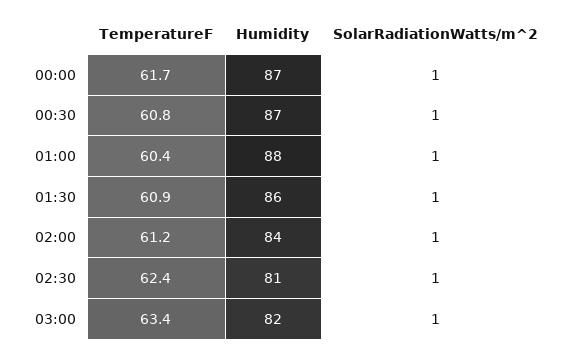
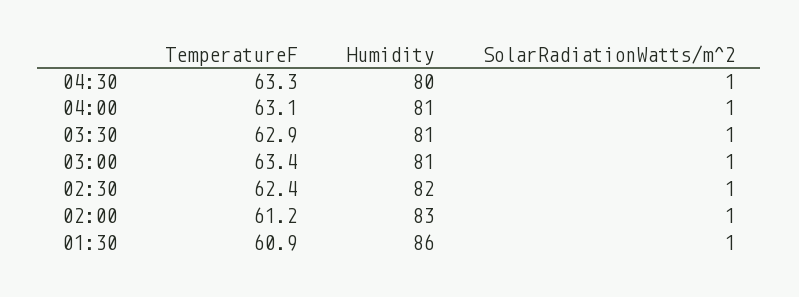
TemperatureF, 00:00: 61.7 -> none
Humidity, 00:00: 87 -> none
SolarRadiationWatts/m^2, 00:00: 1 -> none
TemperatureF, 00:30: 60.8 -> none
Humidity, 00:30: 87 -> none
SolarRadiationWatts/m^2, 00:30: 1 -> none
TemperatureF, 01:00: 60.4 -> none
Humidity, 01:00: 88 -> none
SolarRadiationWatts/m^2, 01:00: 1 -> none
Humidity, 02:00: 84 -> 83
Humidity, 02:30: 81 -> 82
Humidity, 03:00: 82 -> 81
TemperatureF, 04:30: none -> 63.3
Humidity, 04:30: none -> 80
SolarRadiationWatts/m^2, 04:30: none -> 1
TemperatureF, 04:00: none -> 63.1
Humidity, 04:00: none -> 81
SolarRadiationWatts/m^2, 04:00: none -> 1
TemperatureF, 03:30: none -> 62.9
Humidity, 03:30: none -> 81
SolarRadiationWatts/m^2, 03:30: none -> 1

